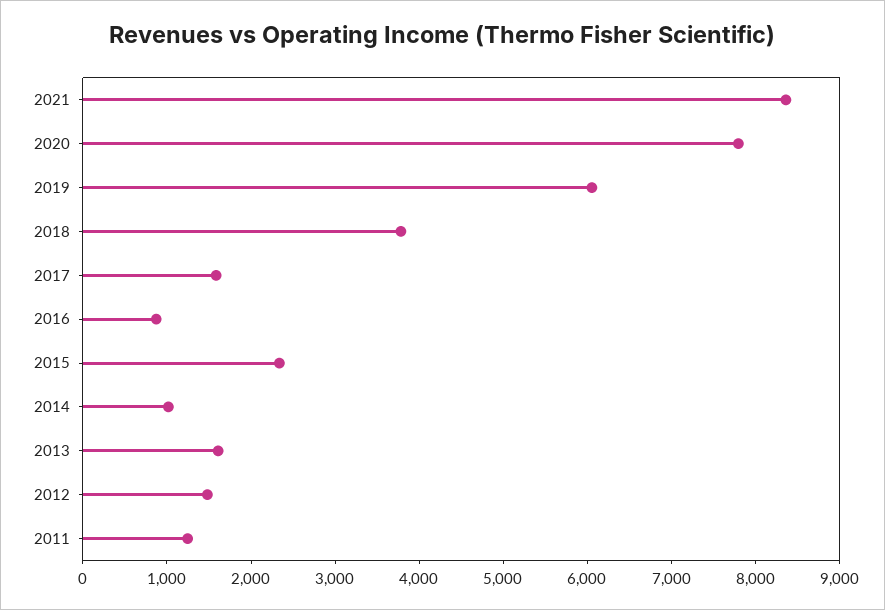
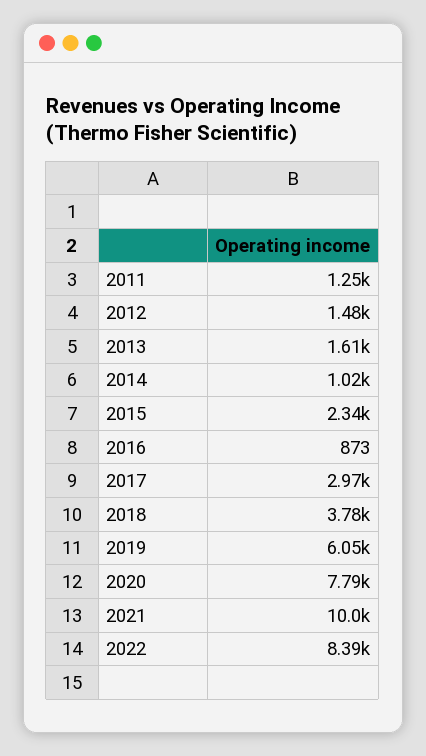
2021: 8400 -> 10000
2017: 1600 -> 2970
2022: none -> 8390

